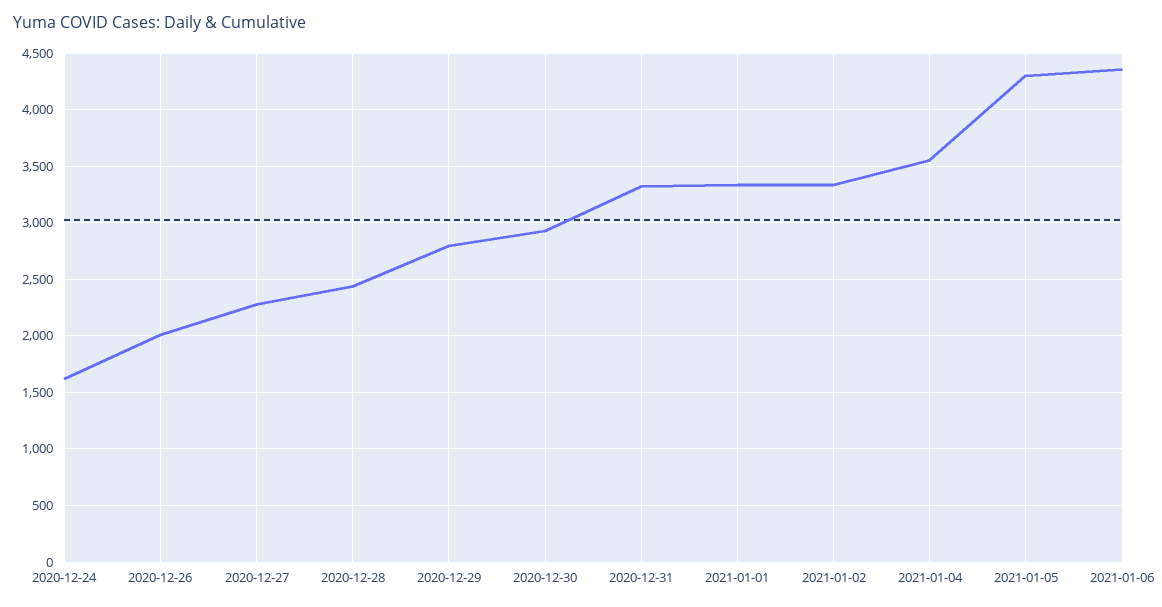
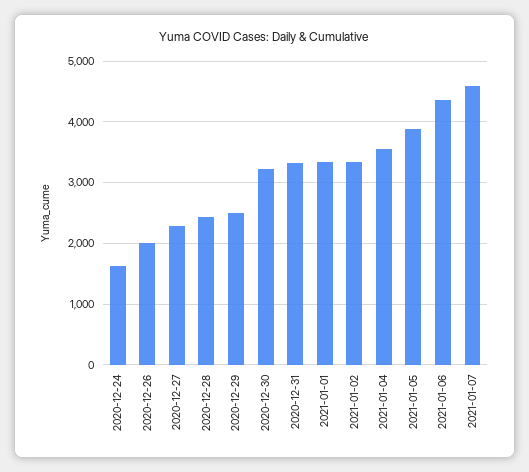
2020-12-29: 2800 -> 2500
2020-12-30: 2900 -> 3200
2021-01-05: 4300 -> 3900
2021-01-07: none -> 4600

